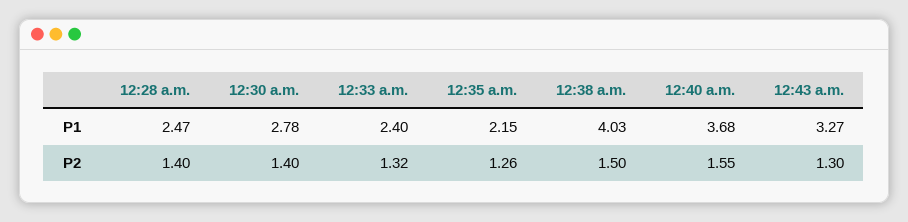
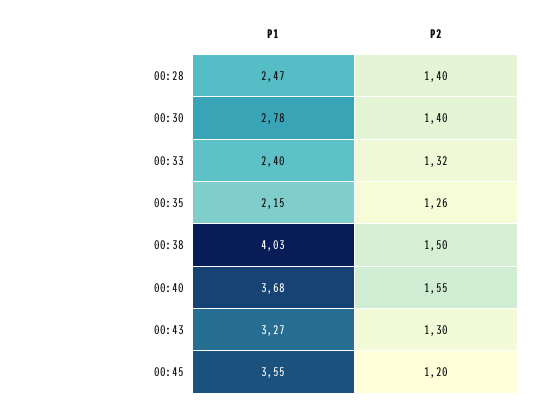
00:45, P1: none -> 3.55
00:45, P2: none -> 1.2

